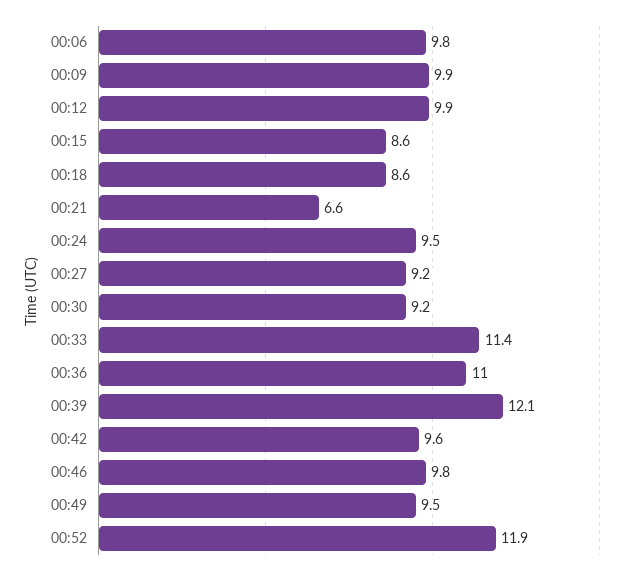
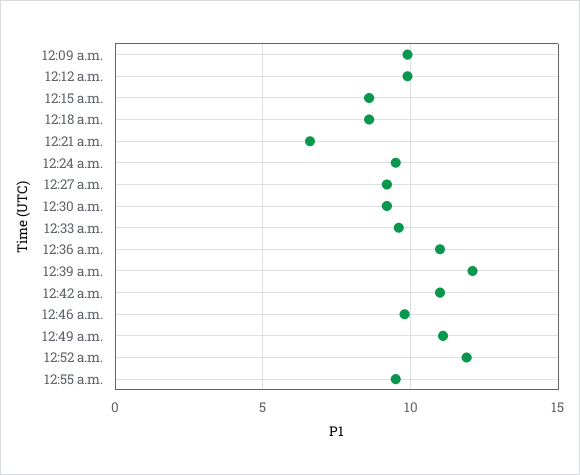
00:06: 9.8 -> none
00:33: 11.4 -> 9.5
00:42: 9.6 -> 11
00:49: 9.5 -> 11
12:55 a.m.: none -> 9.5

